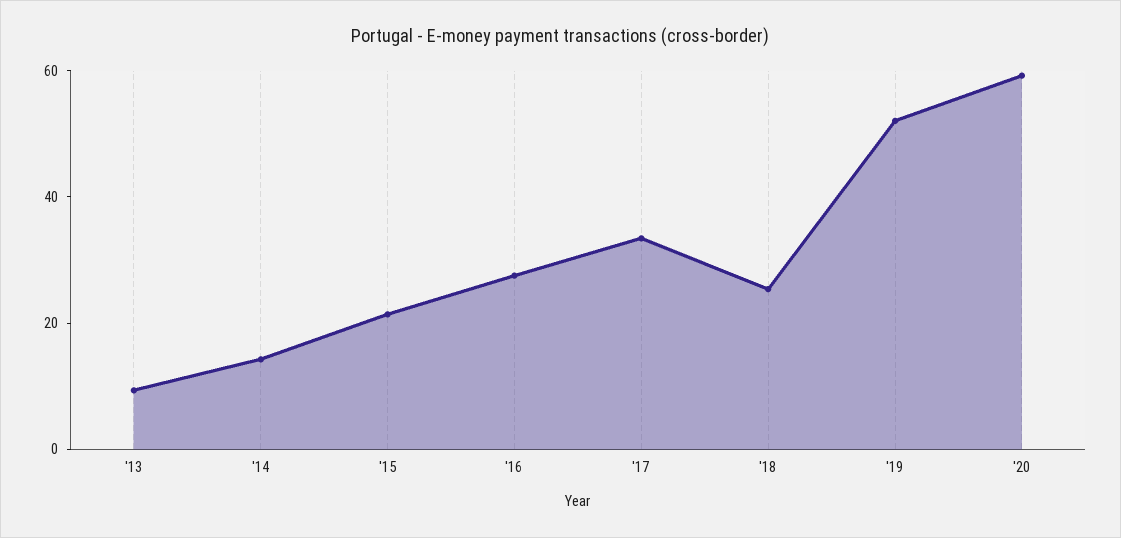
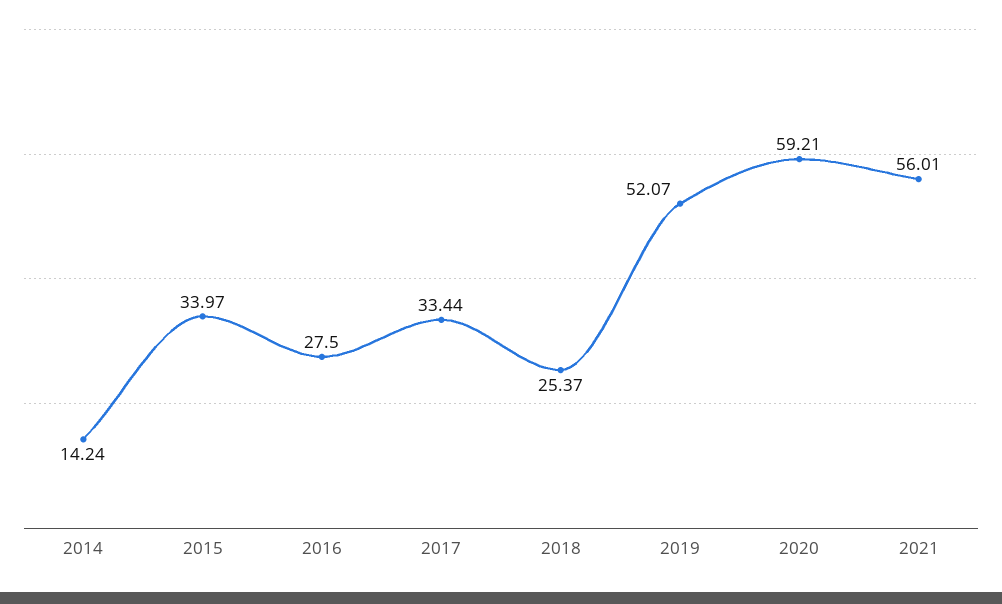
'13: 10 -> none
'15: 20 -> 33.97
2021: none -> 56.01

